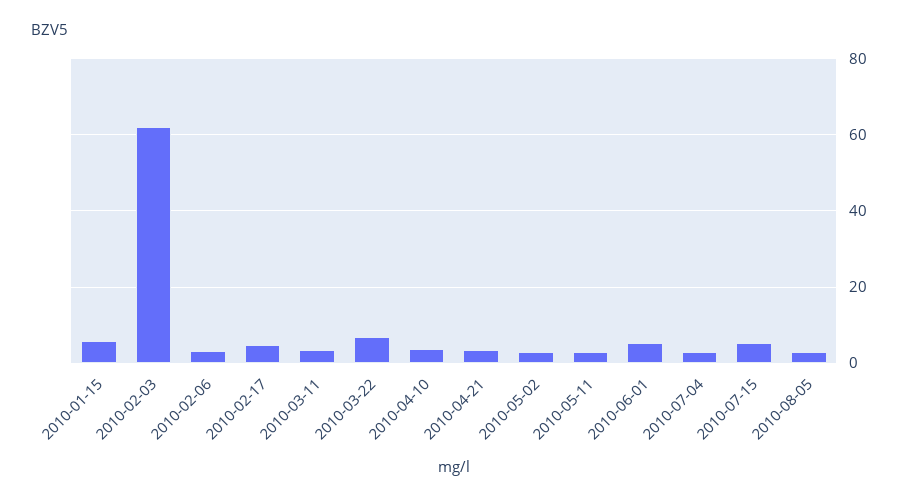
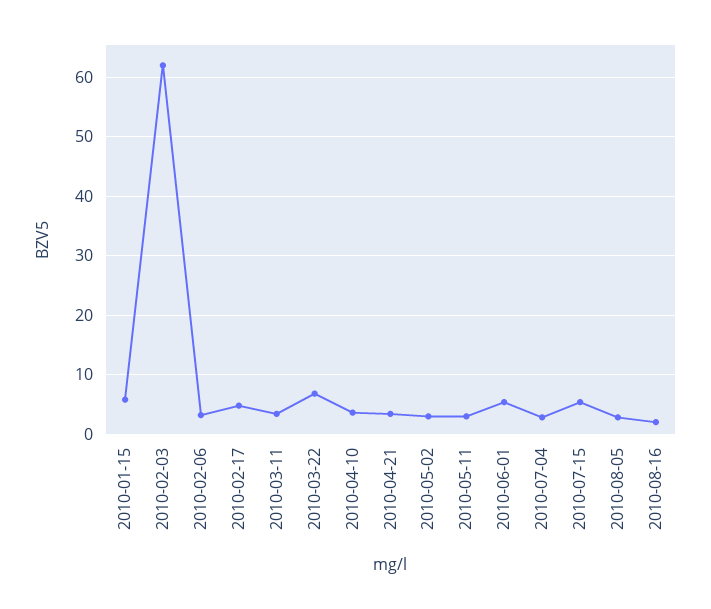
2010-08-16: none -> 2

